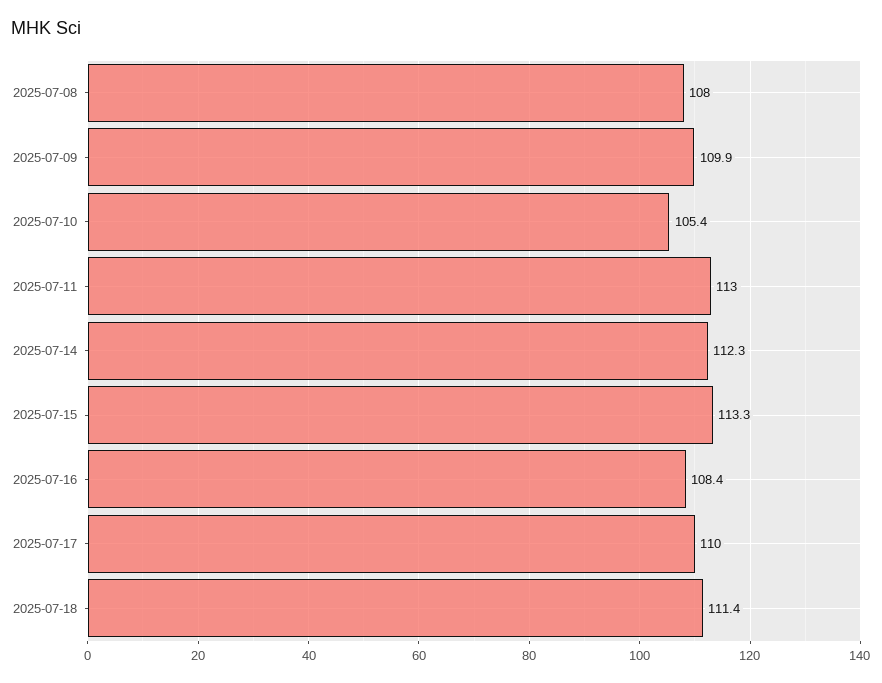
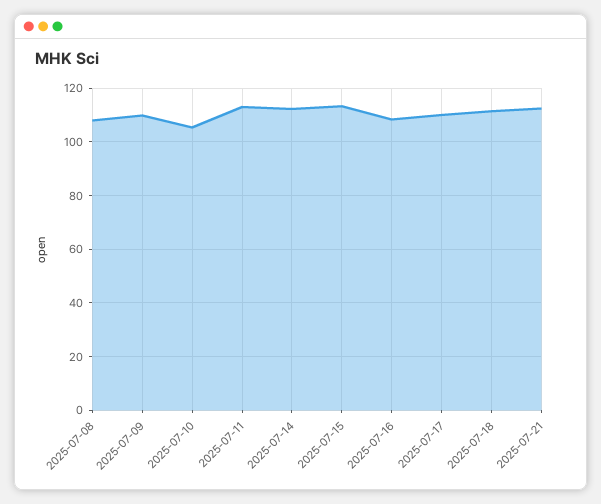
2025-07-21: none -> 112.5

